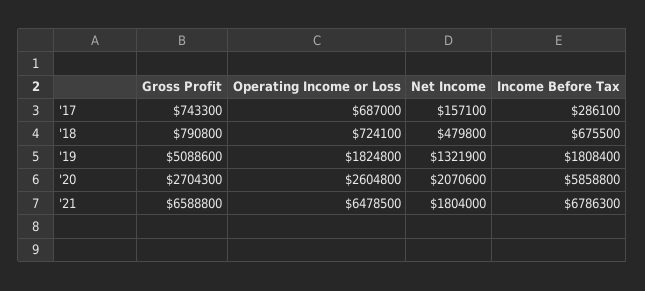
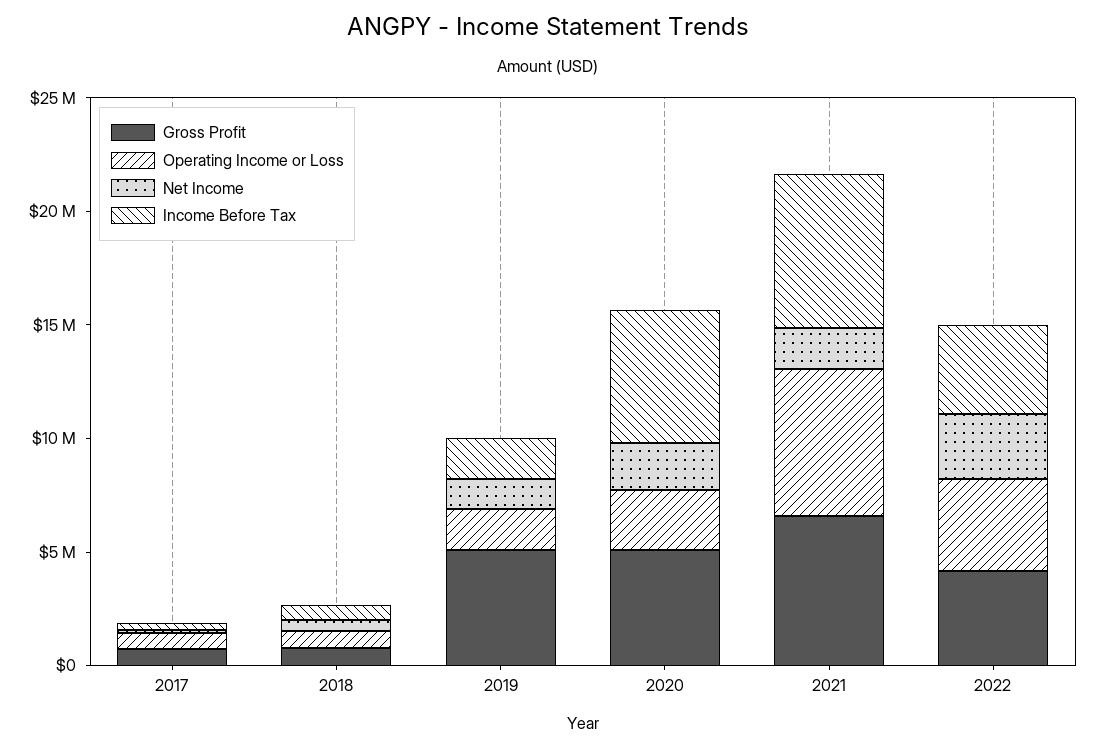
Gross Profit, '20: 2704300 -> 5000000
Gross Profit, 2022: none -> 4000000
Operating Income or Loss, 2022: none -> 4000000
Net Income, 2022: none -> 3000000
Income Before Tax, 2022: none -> 4000000

